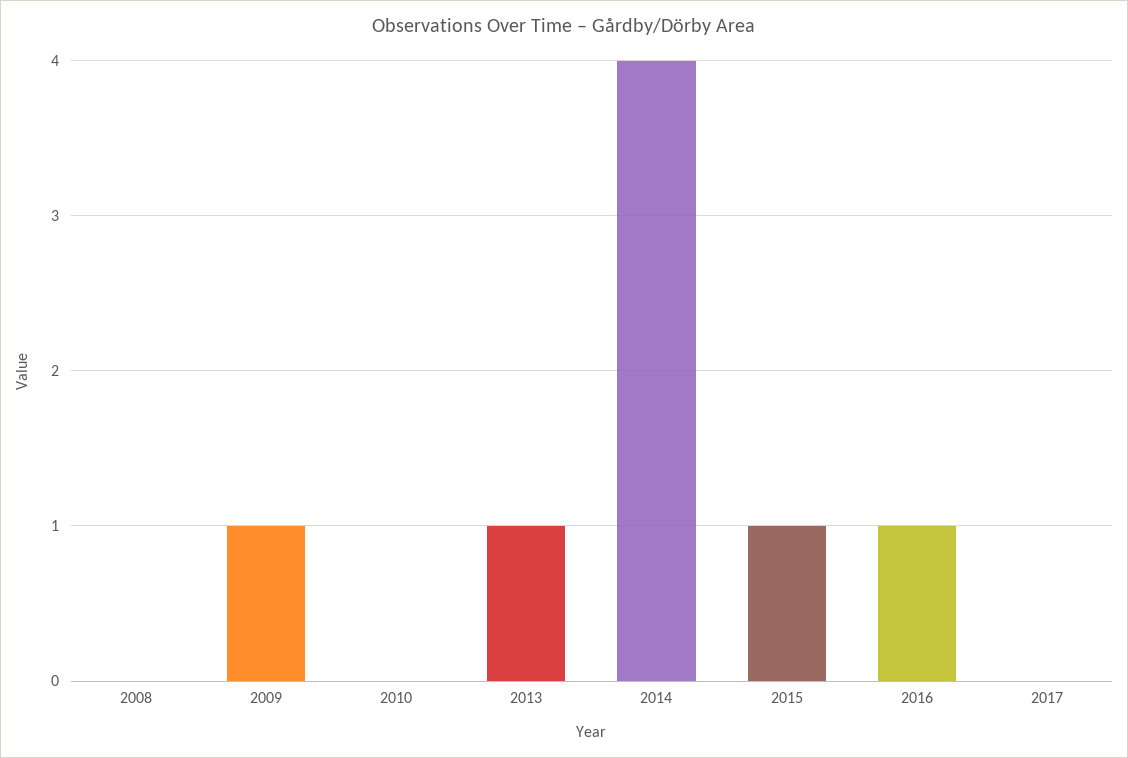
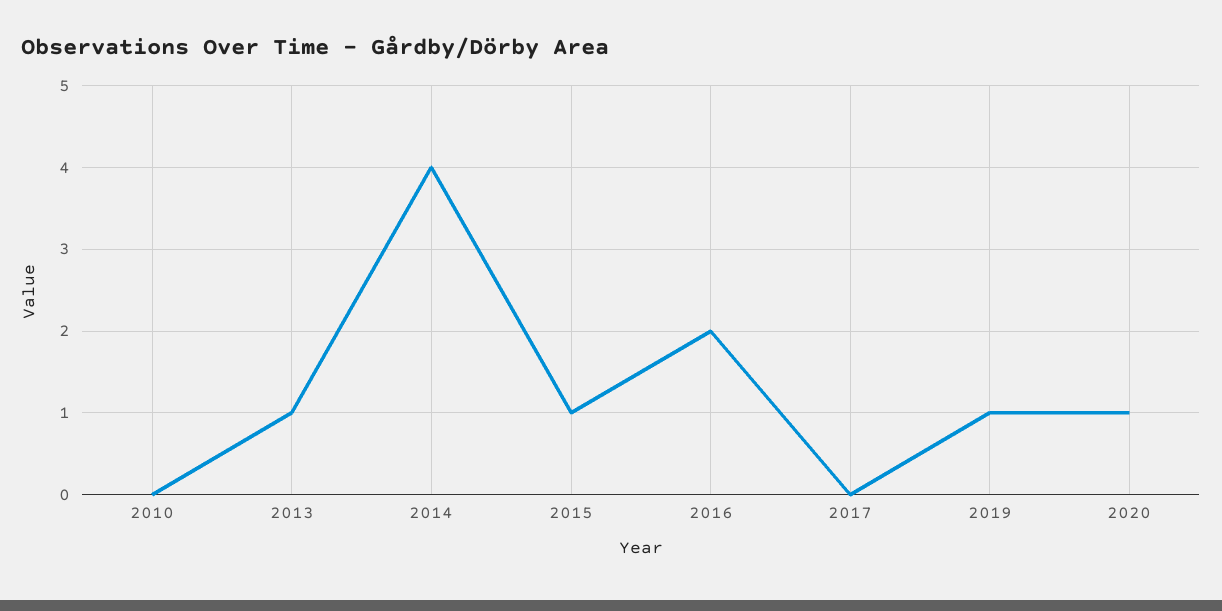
2008: 0 -> none
2009: 1 -> none
2016: 1 -> 2
2019: none -> 1
2020: none -> 1

